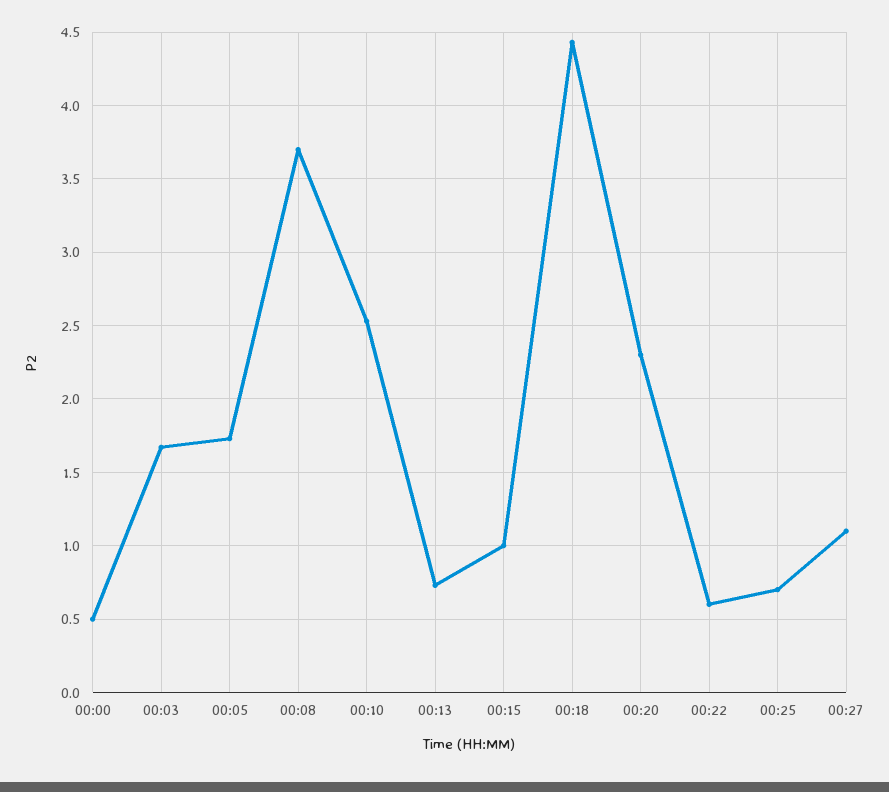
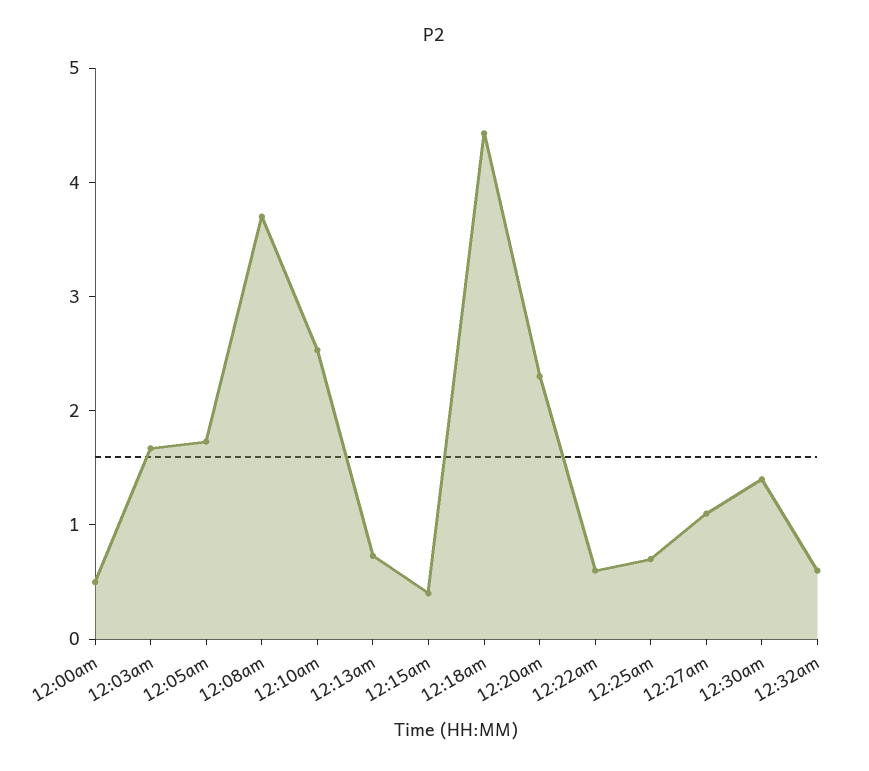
00:15: 1 -> 0.4
12:30am: none -> 1.4
12:32am: none -> 0.6

